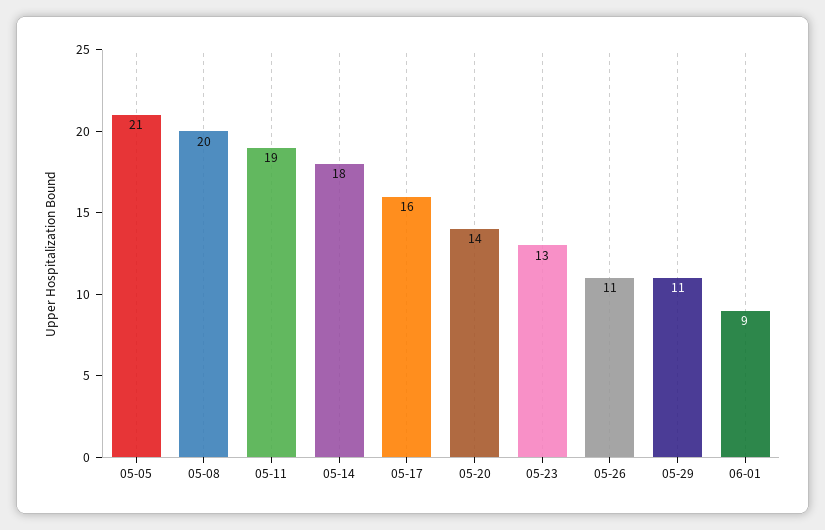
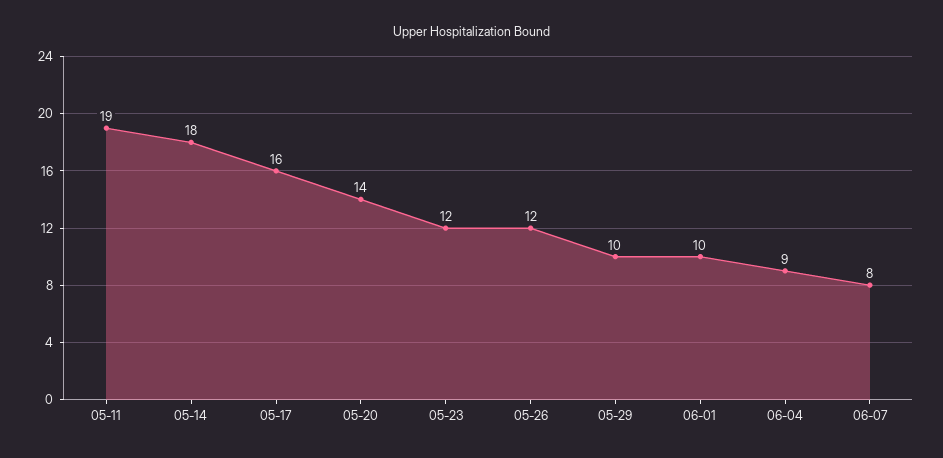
05-05: 21 -> none
05-08: 20 -> none
05-23: 13 -> 12
05-26: 11 -> 12
05-29: 11 -> 10
06-01: 9 -> 10
06-04: none -> 9
06-07: none -> 8

